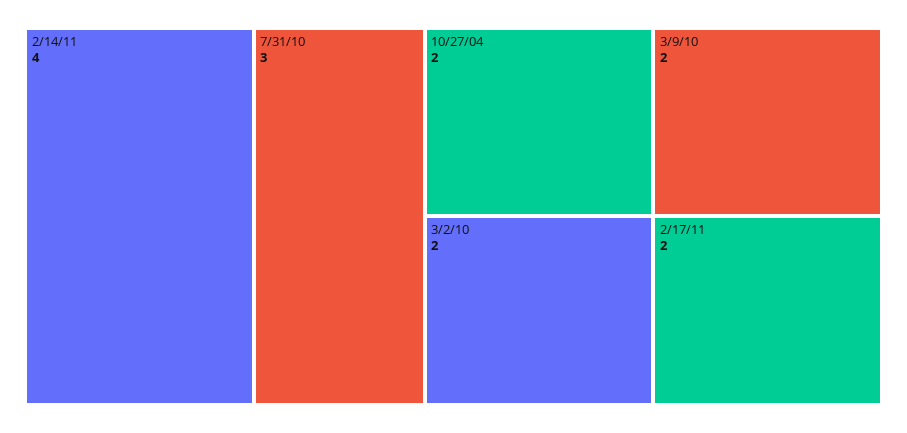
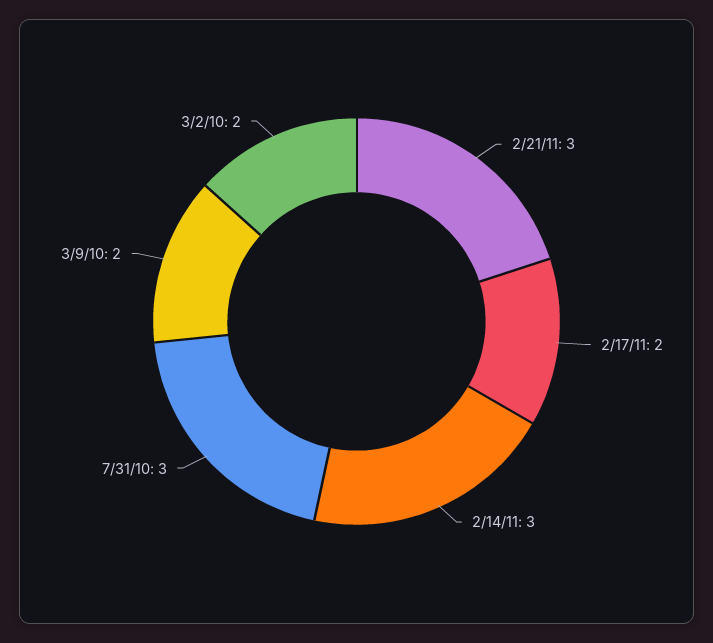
2/14/11: 4 -> 3
10/27/04: 2 -> none
2/21/11: none -> 3

